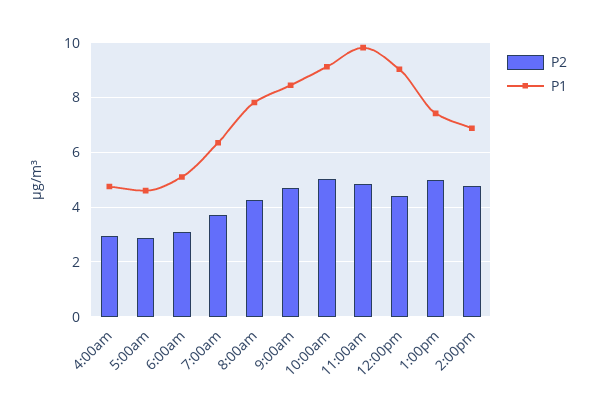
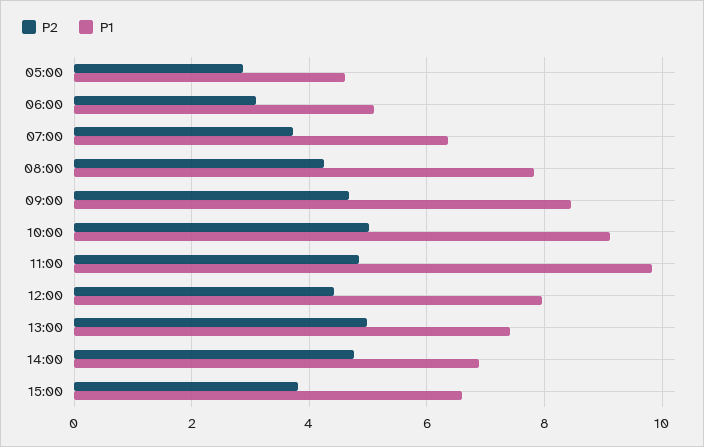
P2, 4:00am: 3 -> none
P1, 4:00am: 4.75 -> none
P1, 12:00pm: 9 -> 8
P2, 15:00: none -> 3.8
P1, 15:00: none -> 6.6

